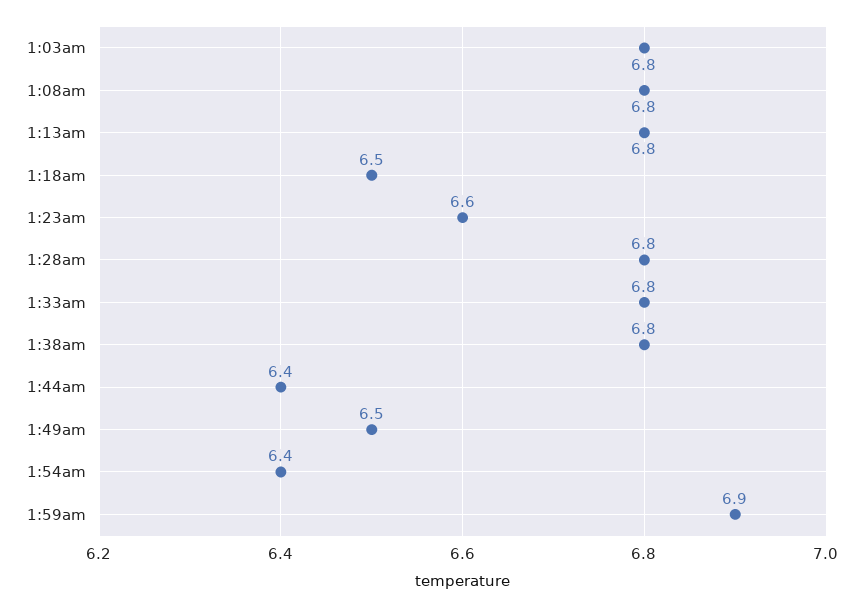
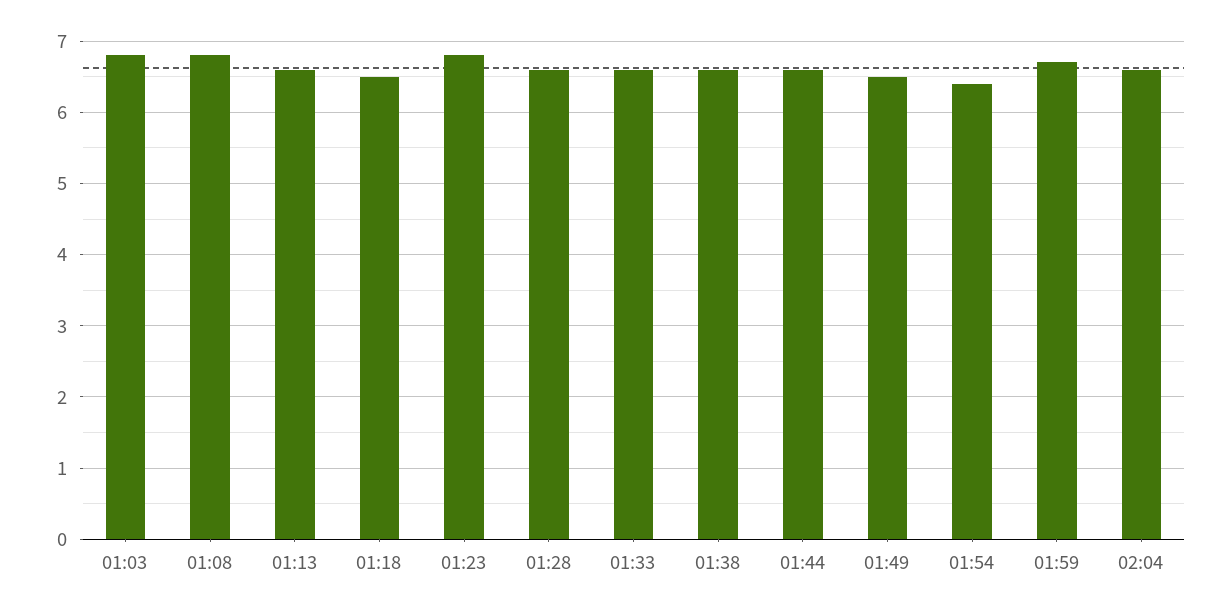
1:13am: 6.8 -> 6.6
1:23am: 6.6 -> 6.8
1:28am: 6.8 -> 6.6
1:33am: 6.8 -> 6.6
1:38am: 6.8 -> 6.6
1:44am: 6.4 -> 6.6
1:59am: 6.9 -> 6.7
02:04: none -> 6.6

